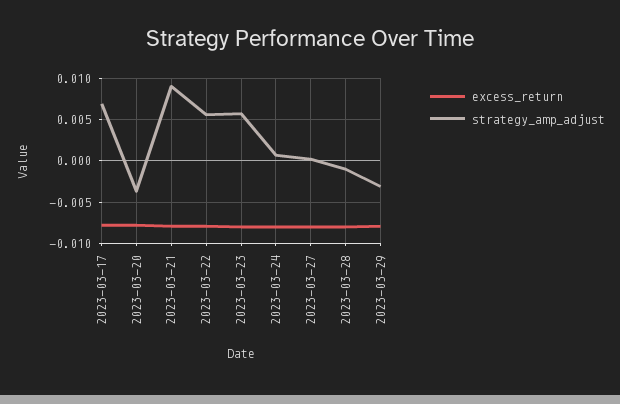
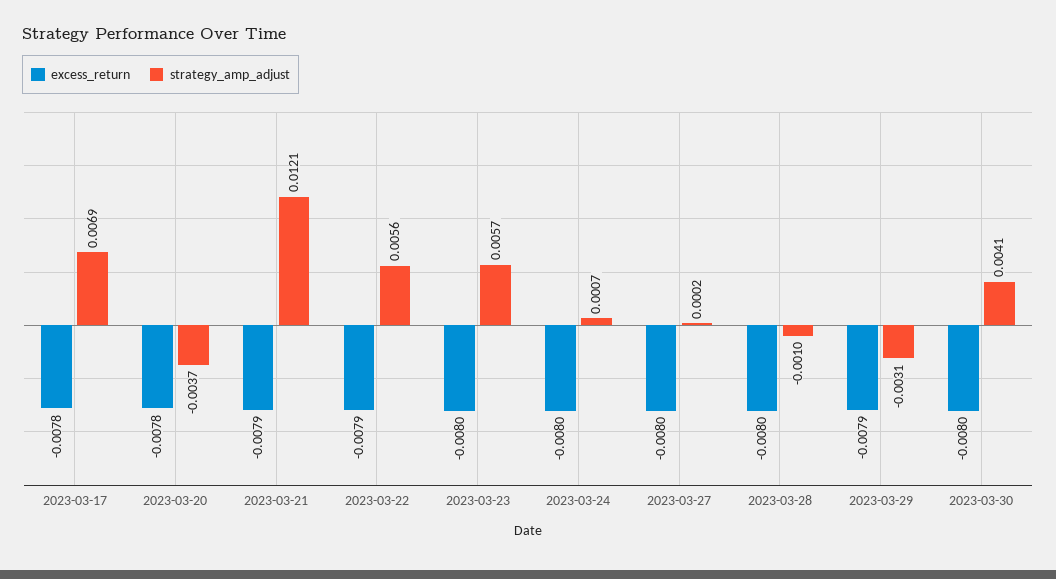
strategy_amp_adjust, 2023-03-21: 0.009 -> 0.0121
excess_return, 2023-03-30: none -> -0.008
strategy_amp_adjust, 2023-03-30: none -> 0.0041

